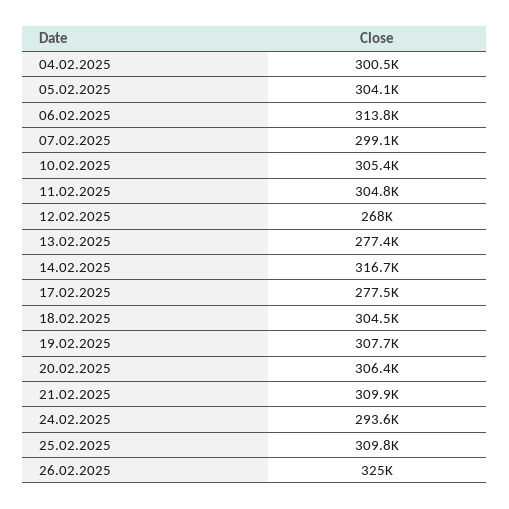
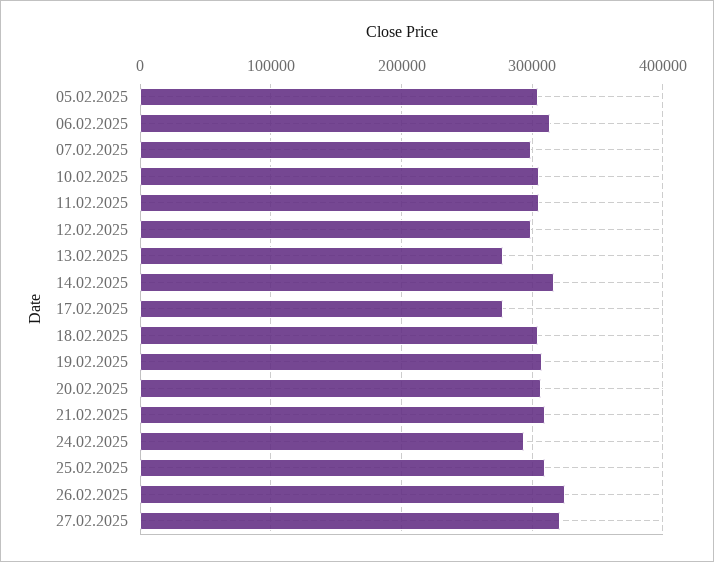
04.02.2025: 300500 -> none
12.02.2025: 268000 -> 300000
27.02.2025: none -> 320000

